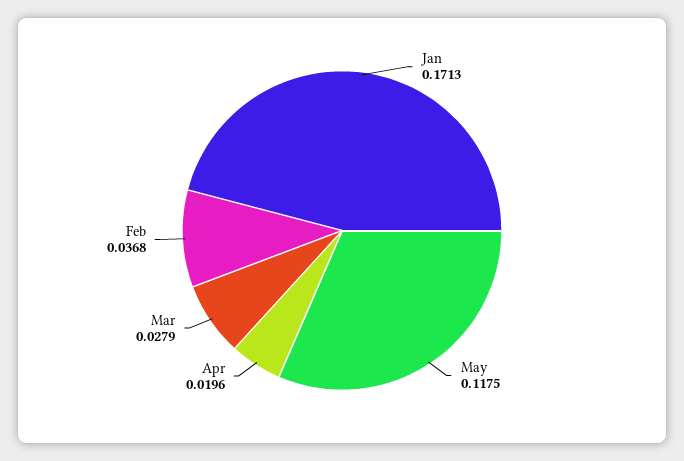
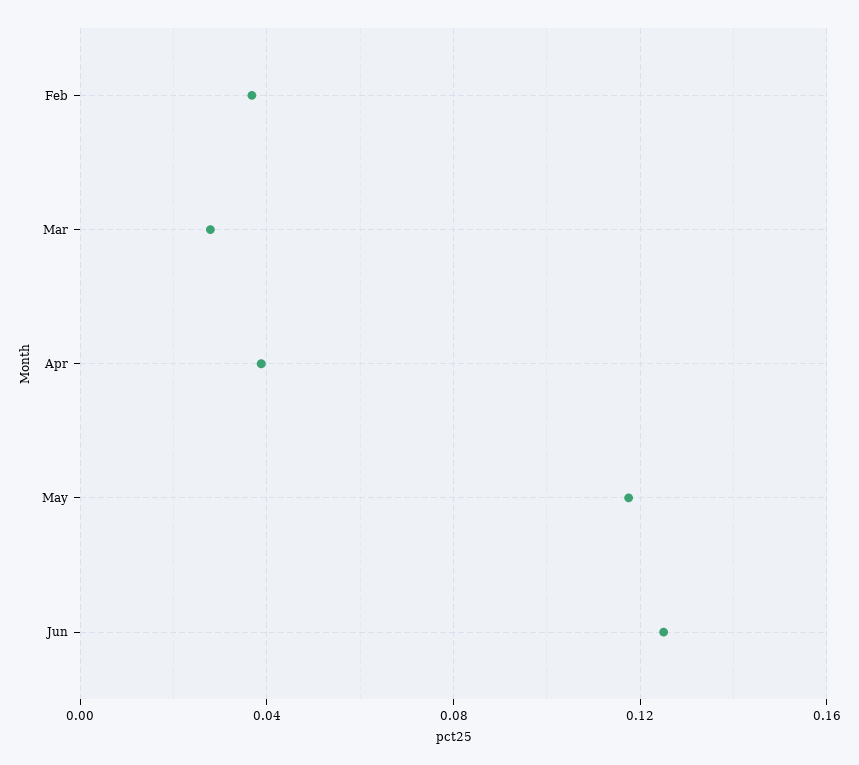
Jan: 0.1713 -> none
Apr: 0.0196 -> 0.04
Jun: none -> 0.125

